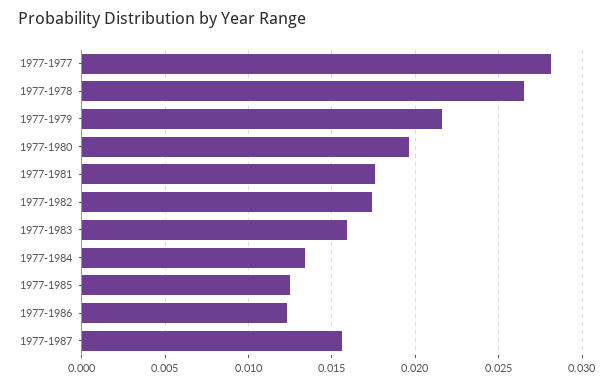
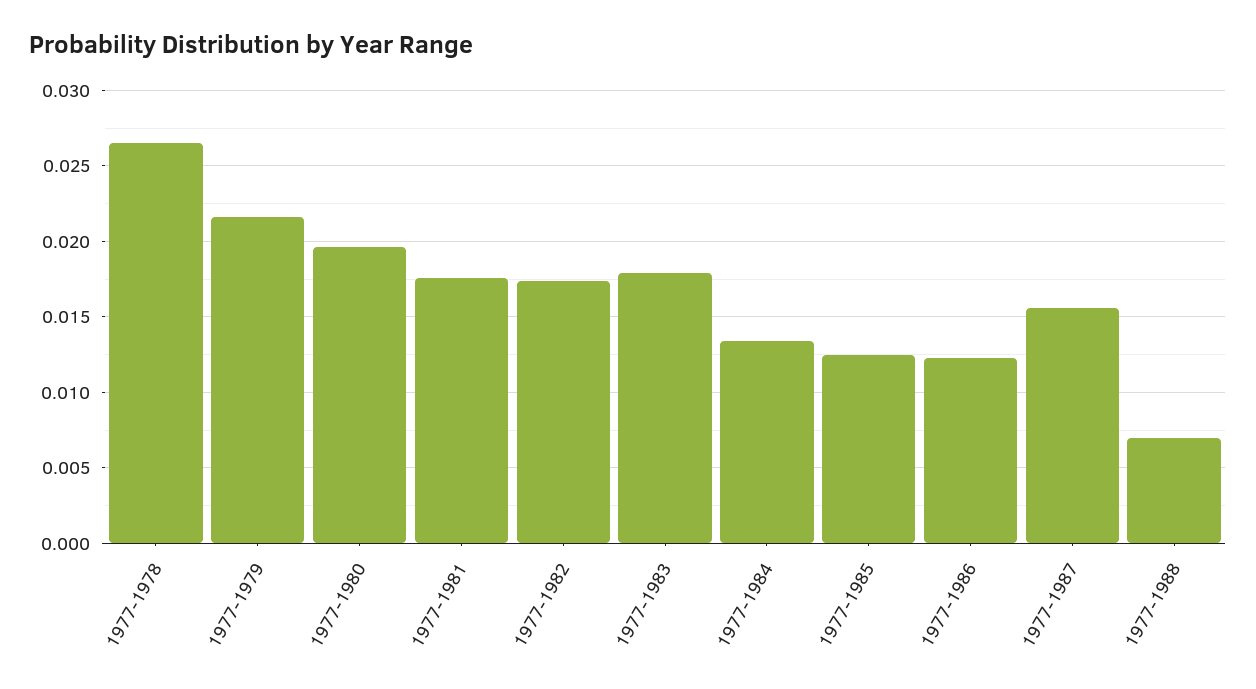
1977-1977: 0.028 -> none
1977-1983: 0.016 -> 0.018
1977-1988: none -> 0.007

